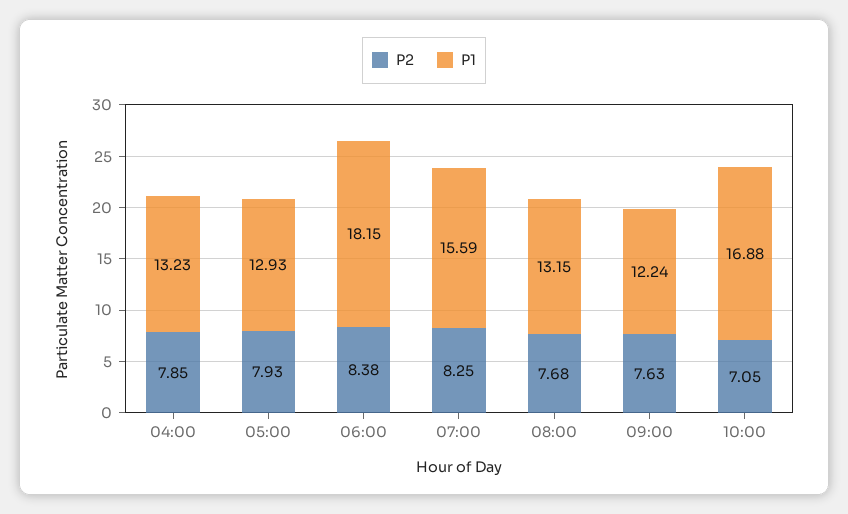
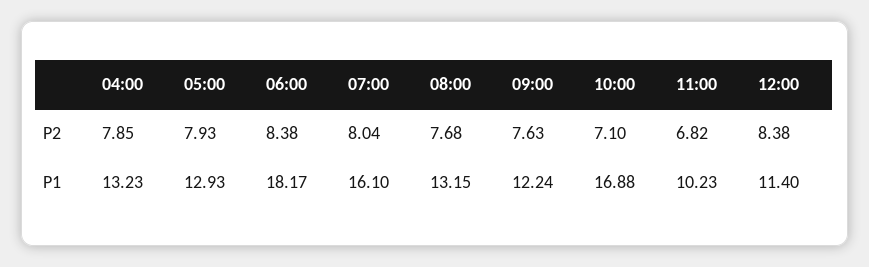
P1, 06:00: 18.15 -> 18.17
P2, 07:00: 8.25 -> 8.04
P1, 07:00: 15.59 -> 16.1
P2, 10:00: 7.05 -> 7.1
P2, 11:00: none -> 6.82
P2, 12:00: none -> 8.38
P1, 11:00: none -> 10.23
P1, 12:00: none -> 11.4

